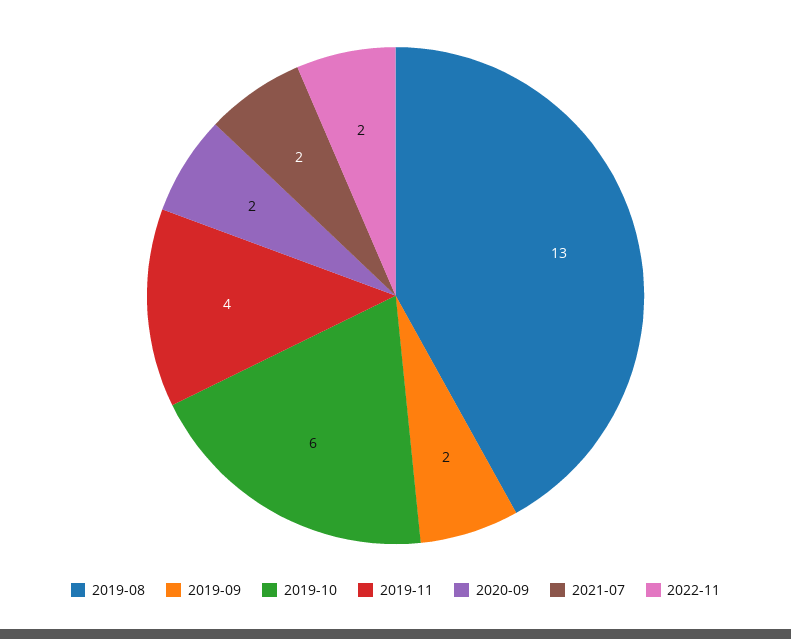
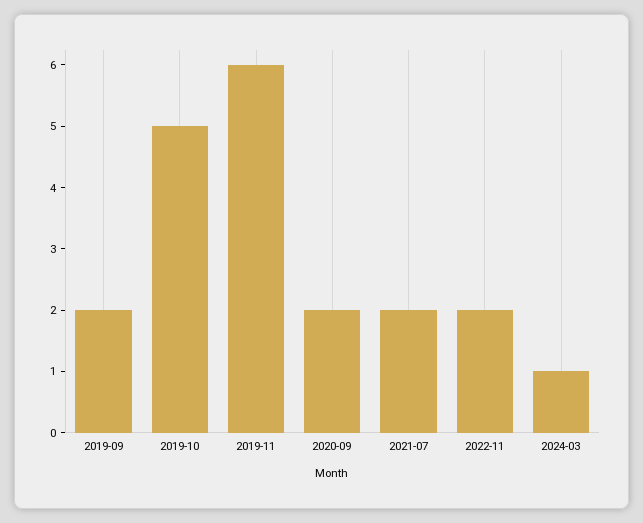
2019-08: 13 -> none
2019-10: 6 -> 5
2019-11: 4 -> 6
2024-03: none -> 1

